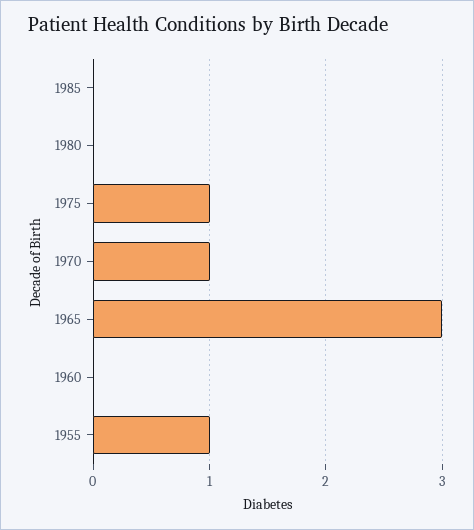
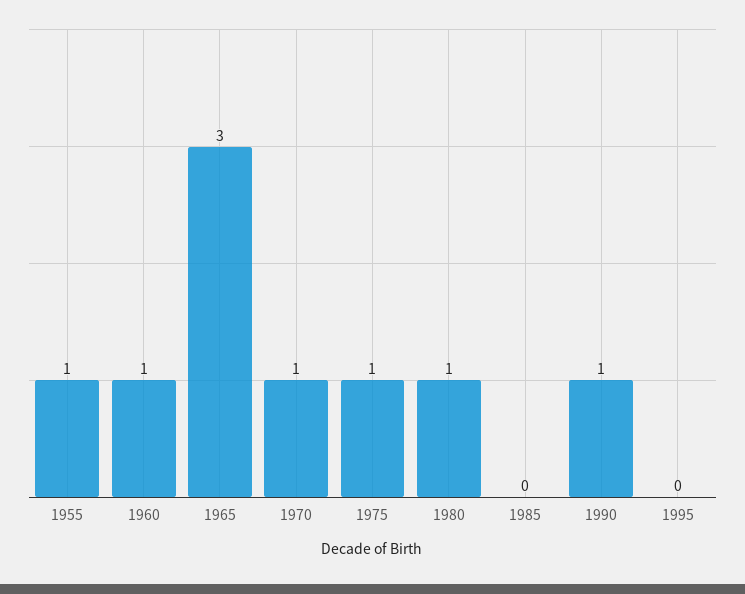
1980: 0 -> 1
1960: 0 -> 1
1990: none -> 1
1995: none -> 0

